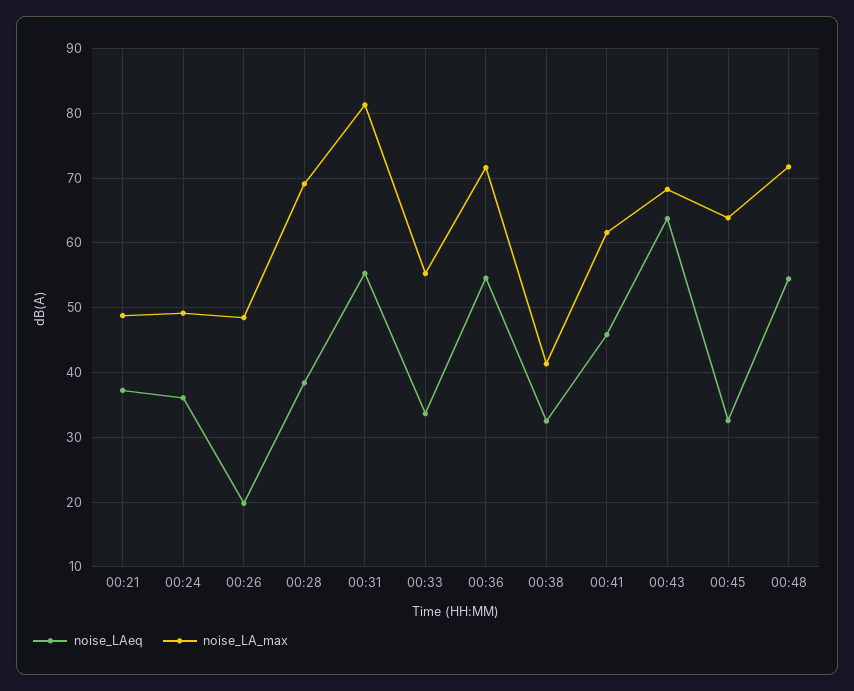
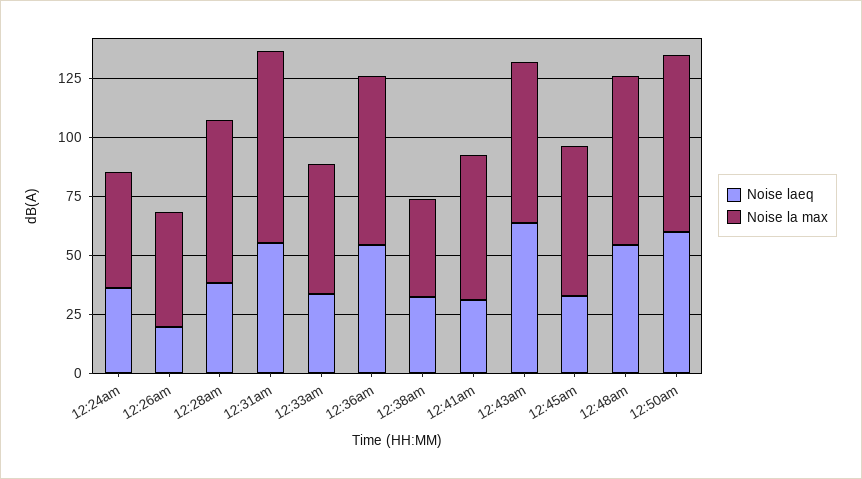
noise_LAeq, 00:21: 37 -> none
noise_LA_max, 00:21: 49 -> none
noise_LAeq, 00:41: 46 -> 30
noise_LAeq, 12:50am: none -> 60
noise_LA_max, 12:50am: none -> 75

